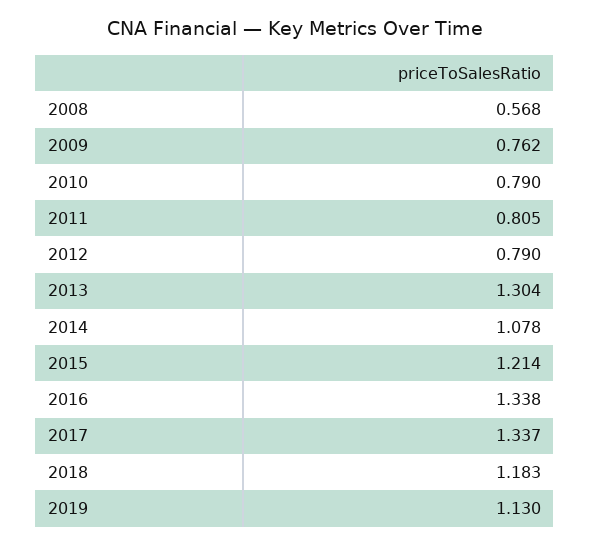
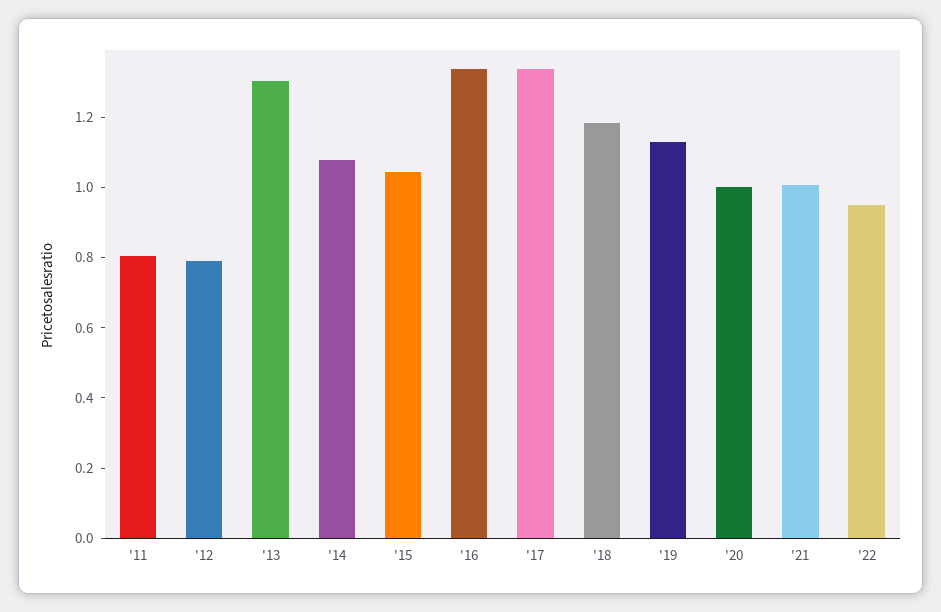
2008: 0.568 -> none
2009: 0.762 -> none
2010: 0.79 -> none
2015: 1.214 -> 1.05
'20: none -> 1
'21: none -> 1
'22: none -> 0.95

